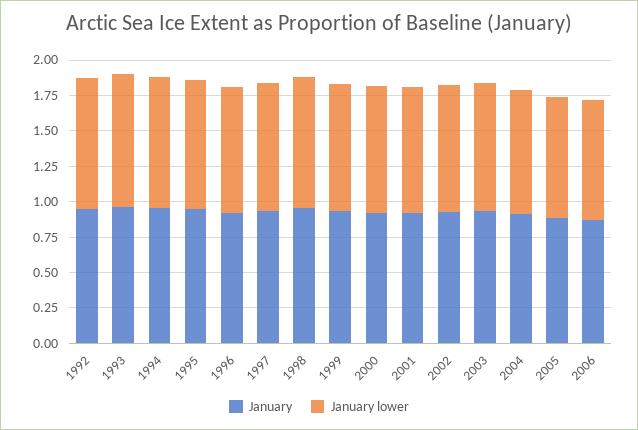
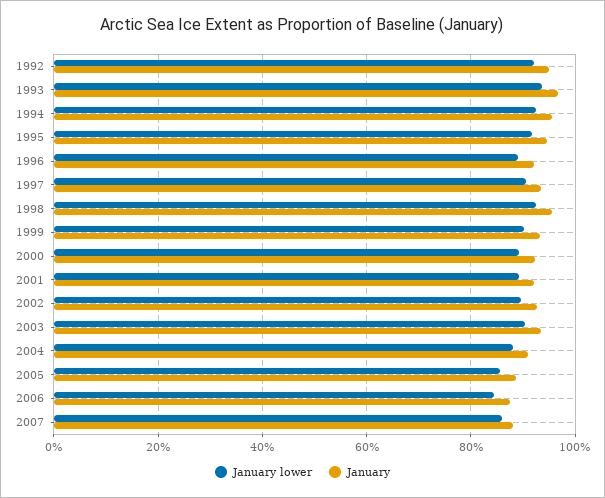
January lower, 2007: none -> 0.86
January, 2007: none -> 0.88

